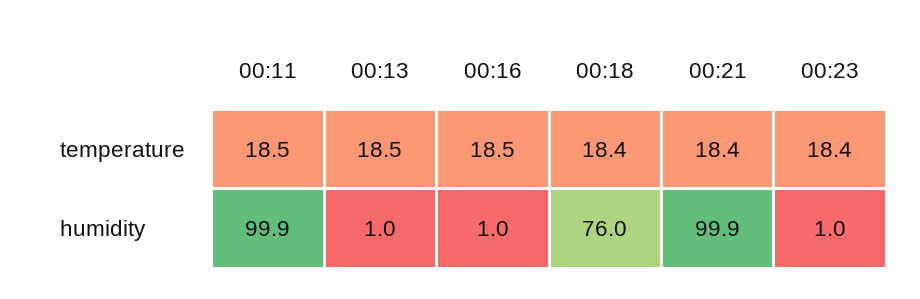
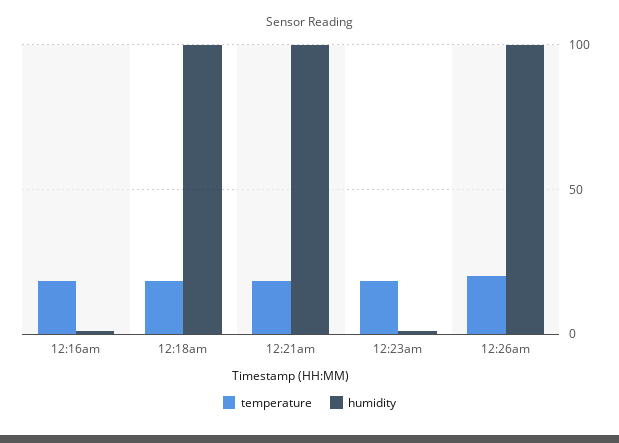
temperature, 00:11: 18.5 -> none
temperature, 00:13: 18.5 -> none
humidity, 00:11: 99.9 -> none
humidity, 00:13: 1 -> none
humidity, 00:18: 76 -> 100
temperature, 12:26am: none -> 20
humidity, 12:26am: none -> 100

